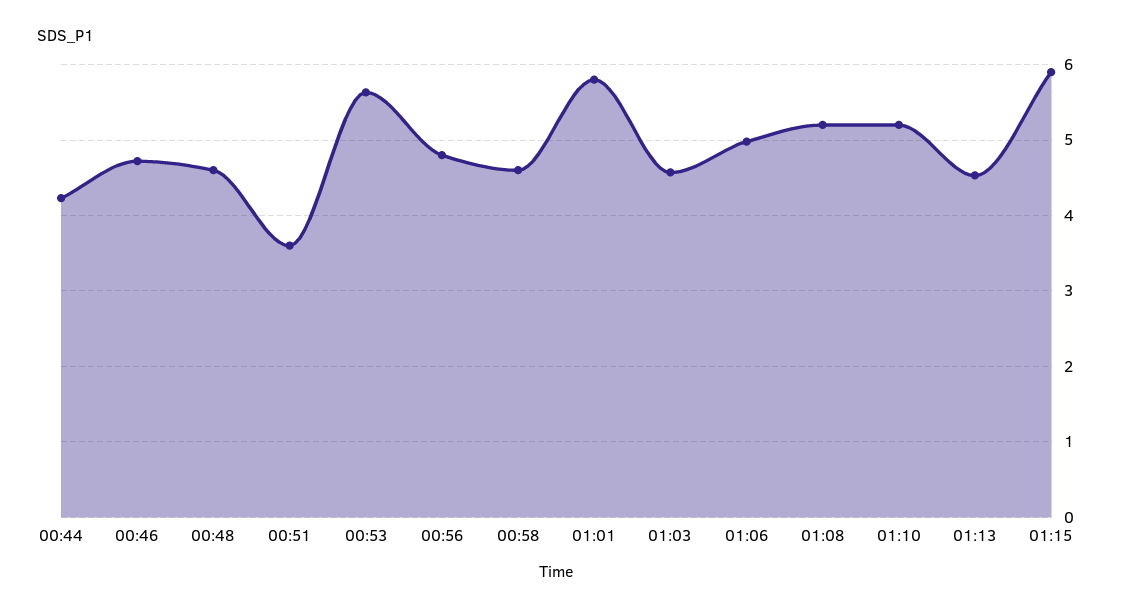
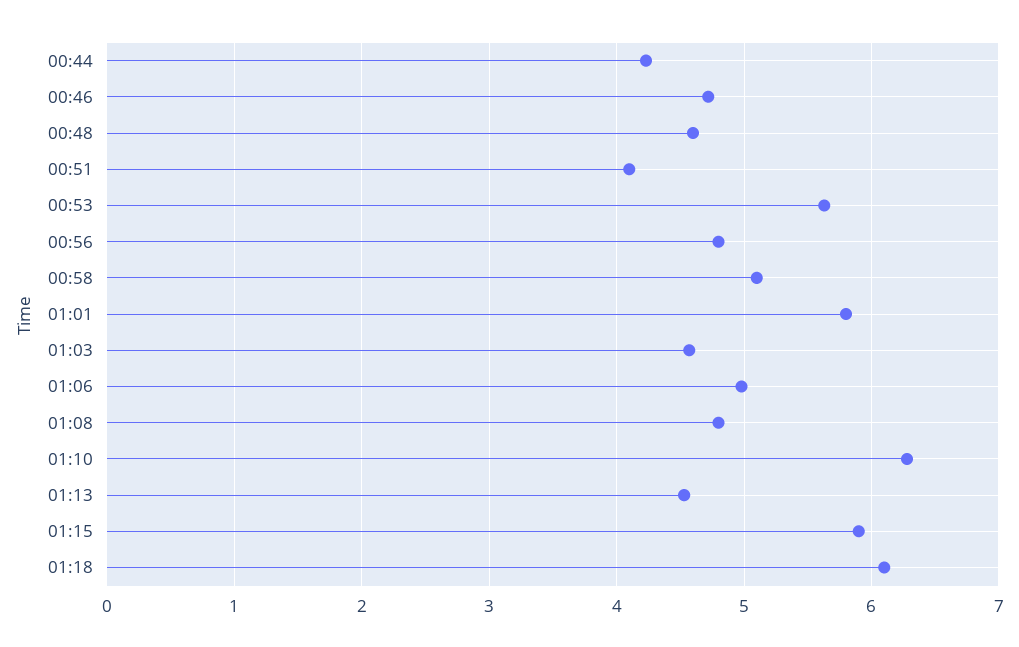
00:51: 3.6 -> 4.1
00:58: 4.6 -> 5.1
01:08: 5.2 -> 4.8
01:10: 5.2 -> 6.3
01:18: none -> 6.1

